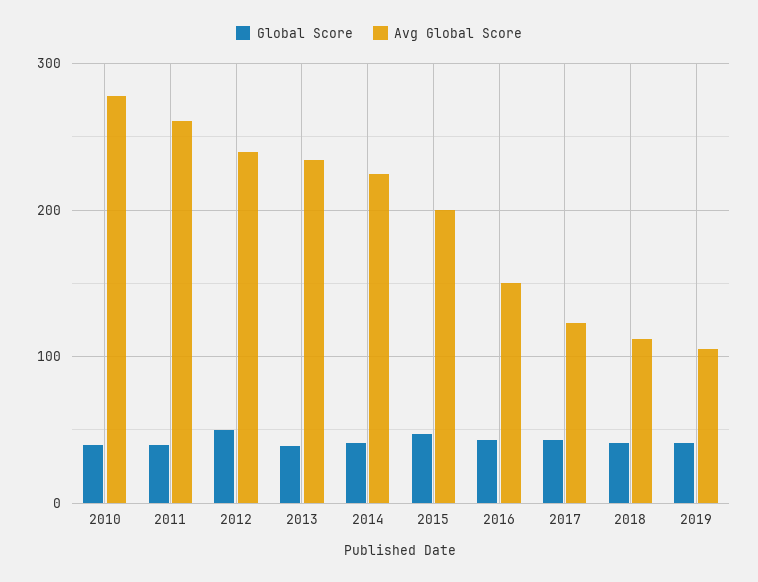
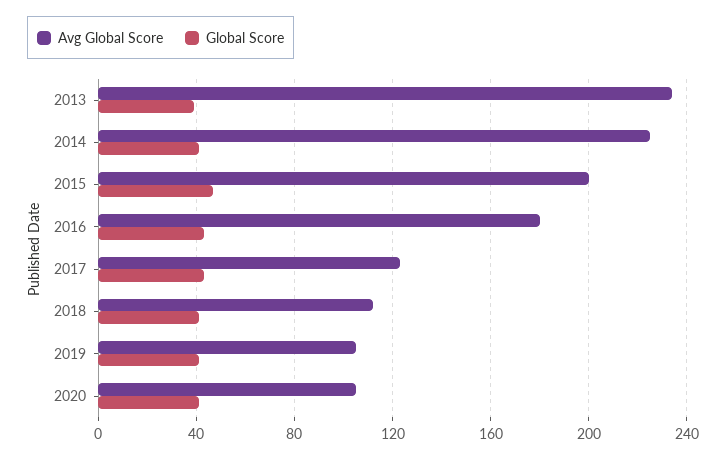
Global Score, 2010: 40 -> none
Avg Global Score, 2010: 280 -> none
Global Score, 2011: 40 -> none
Avg Global Score, 2011: 260 -> none
Global Score, 2012: 50 -> none
Avg Global Score, 2012: 240 -> none
Avg Global Score, 2016: 150 -> 180
Avg Global Score, 2020: none -> 105
Global Score, 2020: none -> 40

